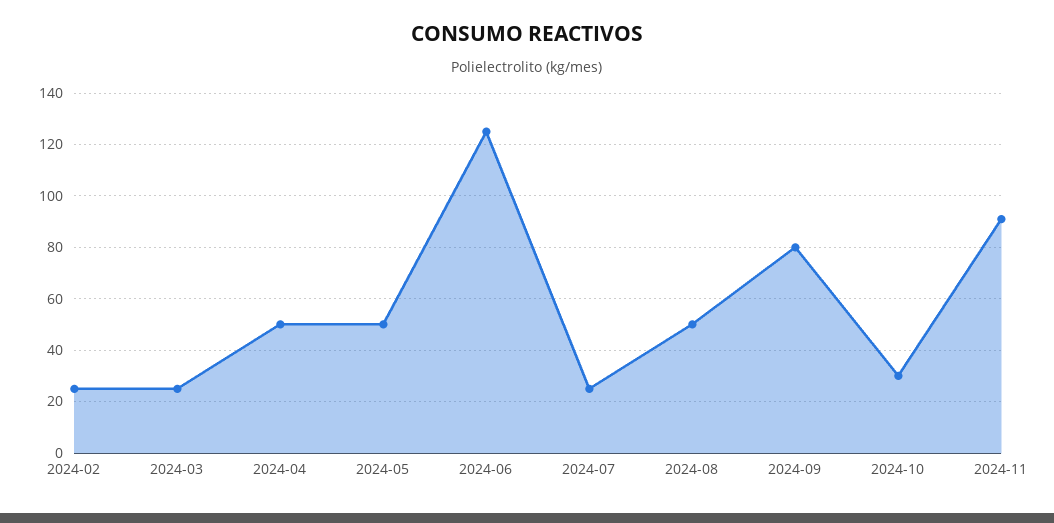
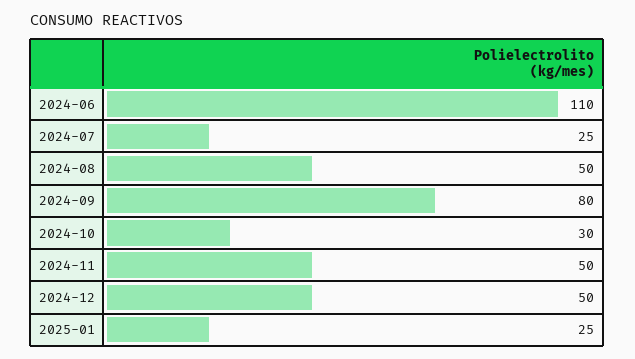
2024-02: 25 -> none
2024-03: 25 -> none
2024-04: 50 -> none
2024-05: 50 -> none
2024-06: 125 -> 110
2024-11: 90 -> 50
2024-12: none -> 50
2025-01: none -> 25

